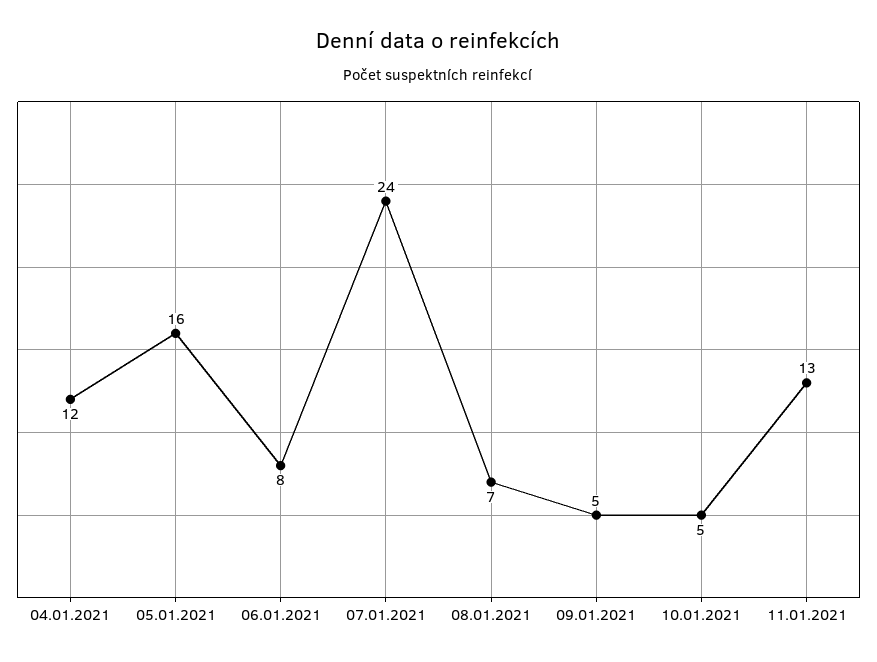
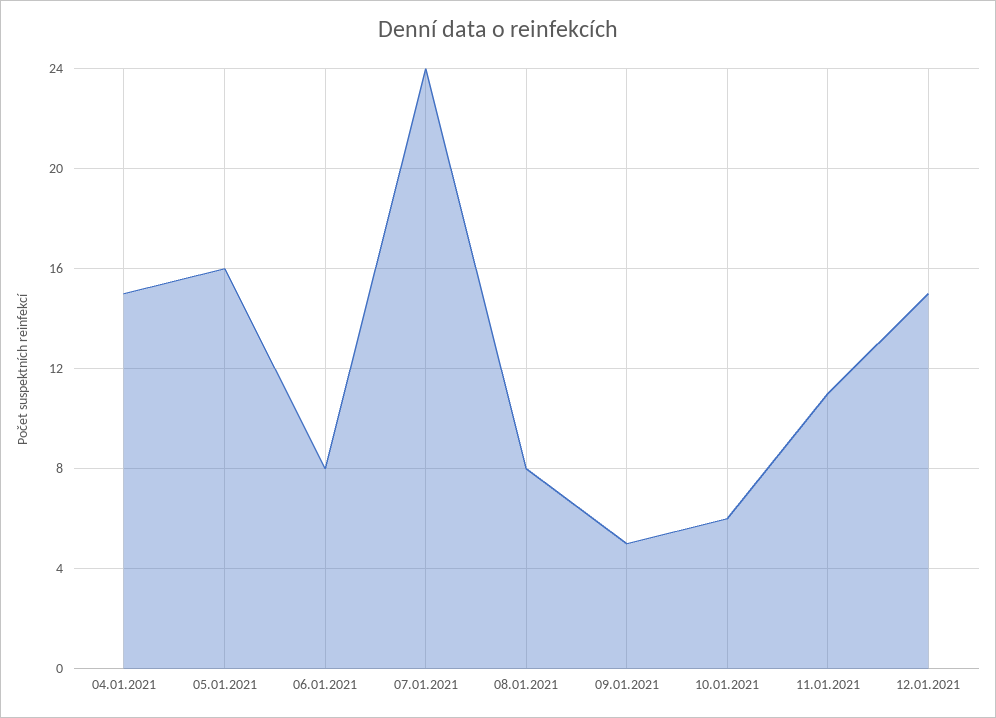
04.01.2021: 12 -> 15
08.01.2021: 7 -> 8
10.01.2021: 5 -> 6
11.01.2021: 13 -> 11
12.01.2021: none -> 15

